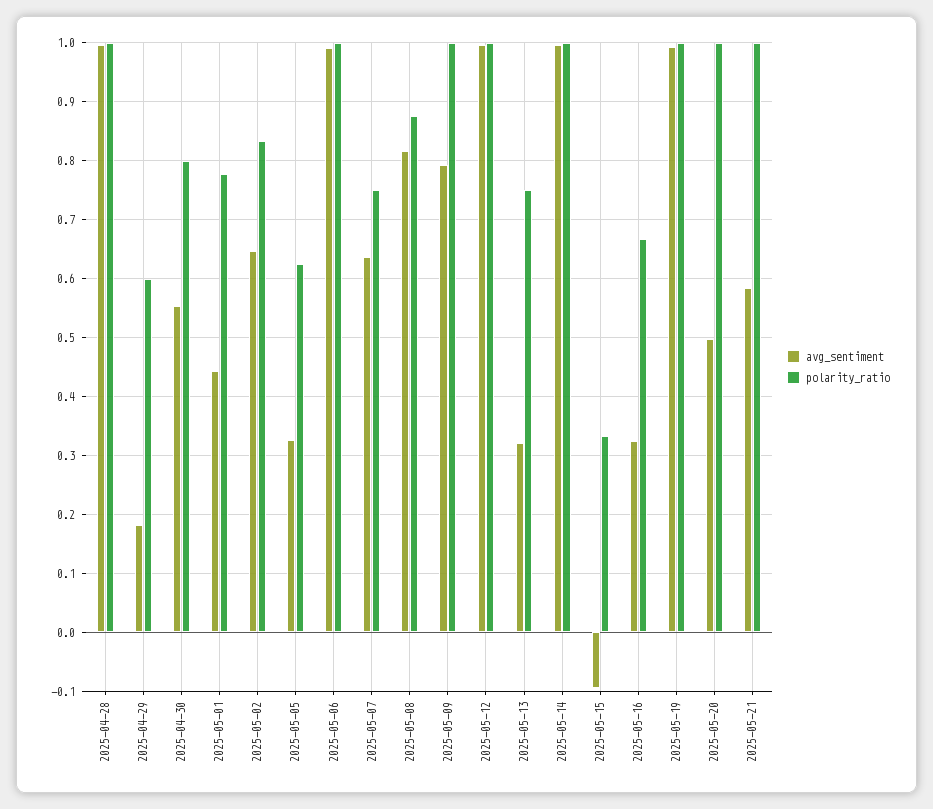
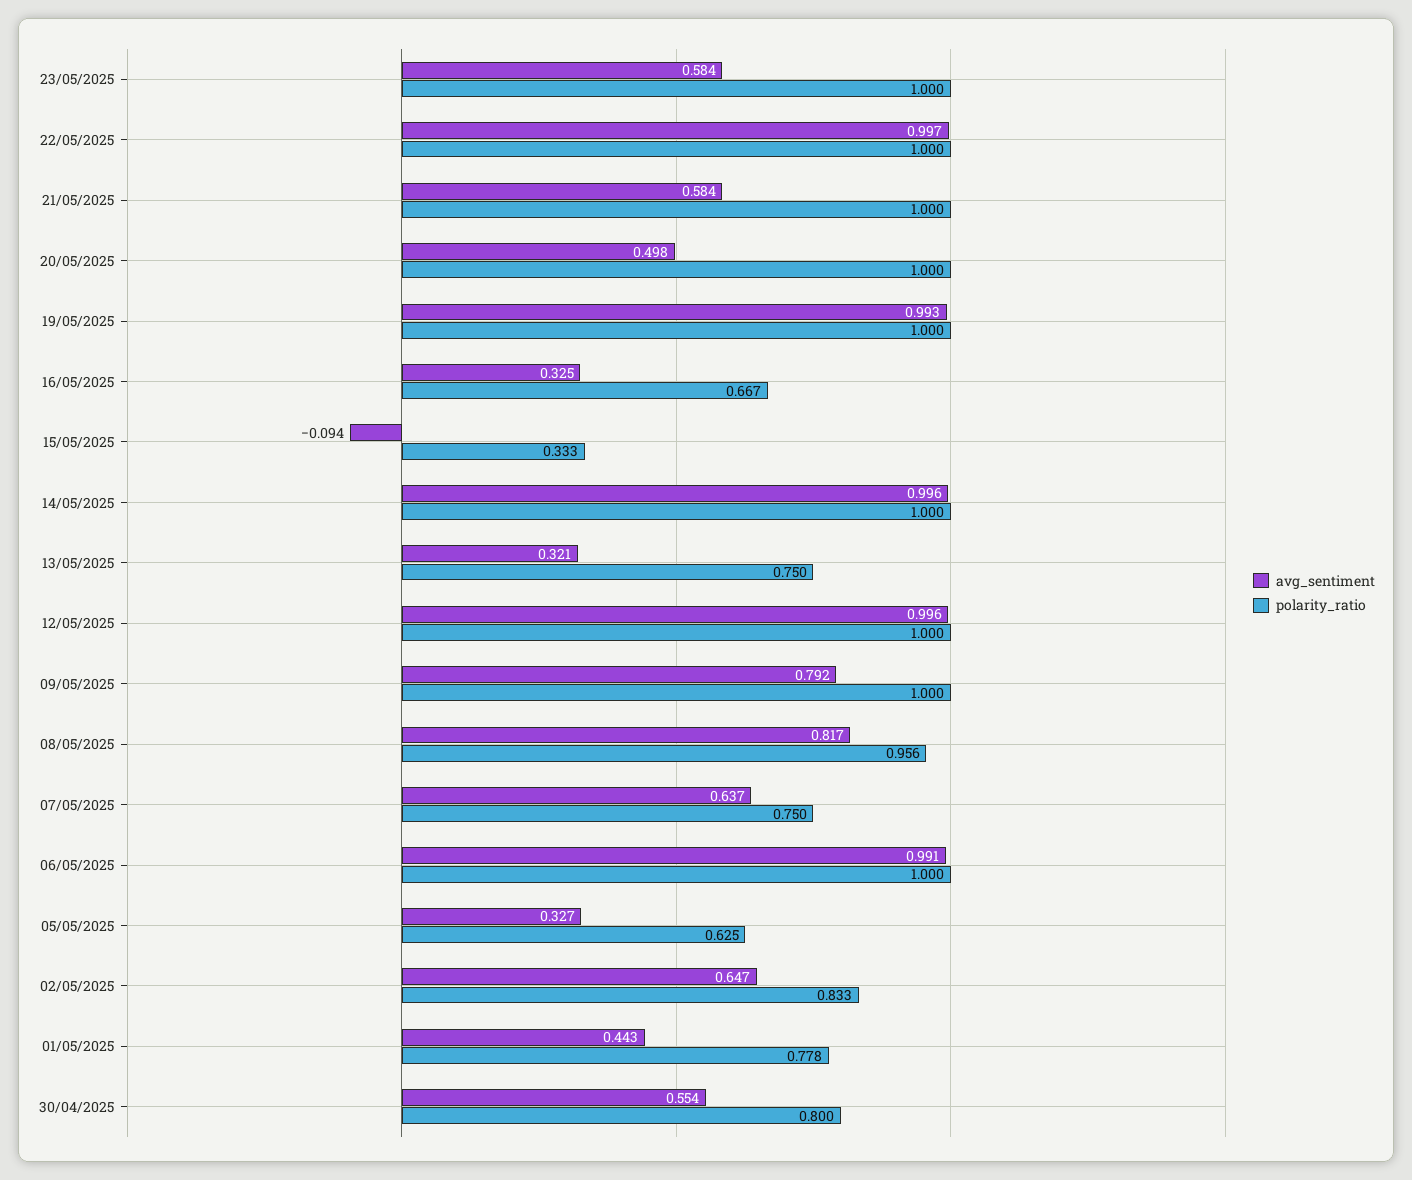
avg_sentiment, 2025-04-28: 1 -> none
polarity_ratio, 2025-04-28: 1 -> none
avg_sentiment, 2025-04-29: 0.18 -> none
polarity_ratio, 2025-04-29: 0.6 -> none
polarity_ratio, 2025-05-08: 0.88 -> 0.956
avg_sentiment, 23/05/2025: none -> 0.584
polarity_ratio, 23/05/2025: none -> 1
avg_sentiment, 22/05/2025: none -> 0.997
polarity_ratio, 22/05/2025: none -> 1

